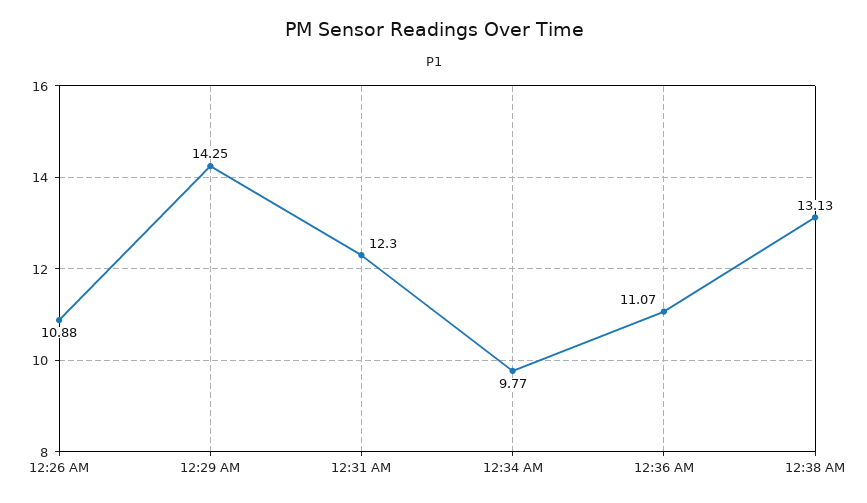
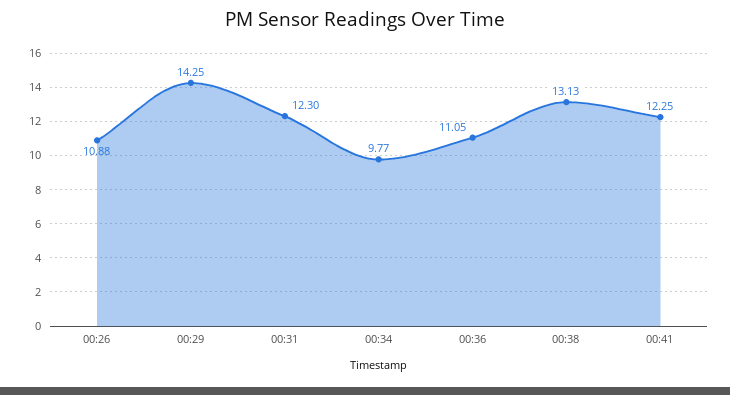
12:36 AM: 11.07 -> 11.05
00:41: none -> 12.25

